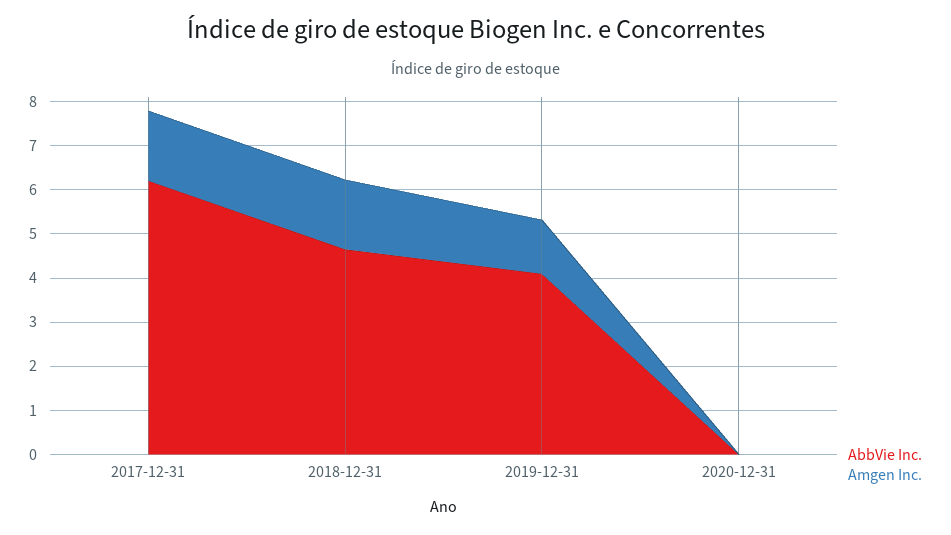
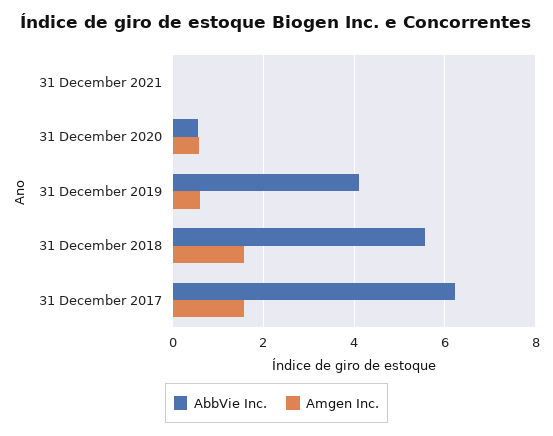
AbbVie Inc., 2018-12-31: 4.6 -> 5.6
Amgen Inc., 2019-12-31: 1.2 -> 0.6
AbbVie Inc., 2020-12-31: 0 -> 0.6
Amgen Inc., 2020-12-31: 0 -> 0.6
AbbVie Inc., 31 December 2021: none -> 0
Amgen Inc., 31 December 2021: none -> 0

